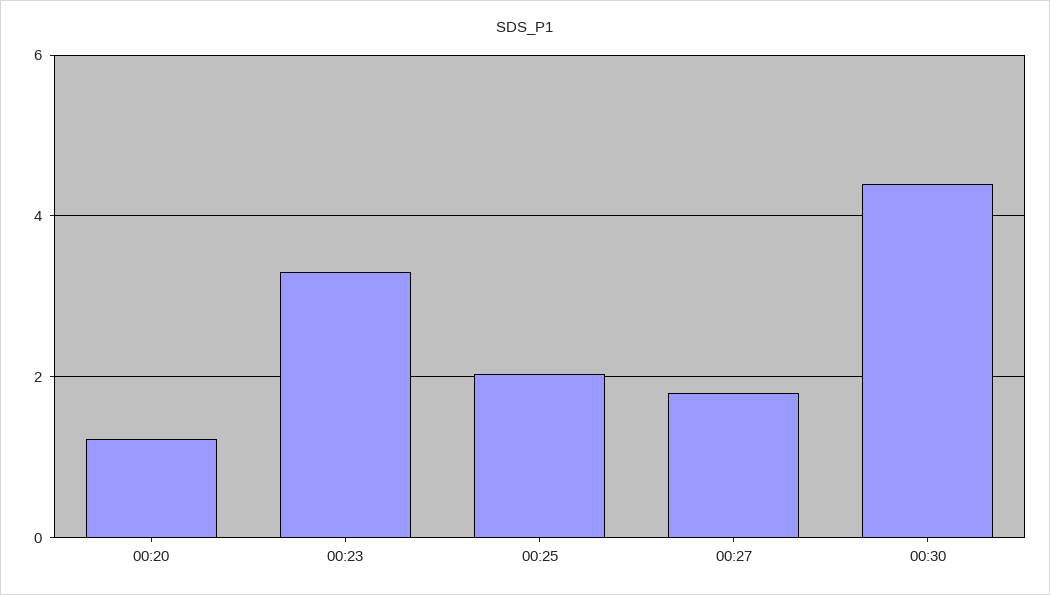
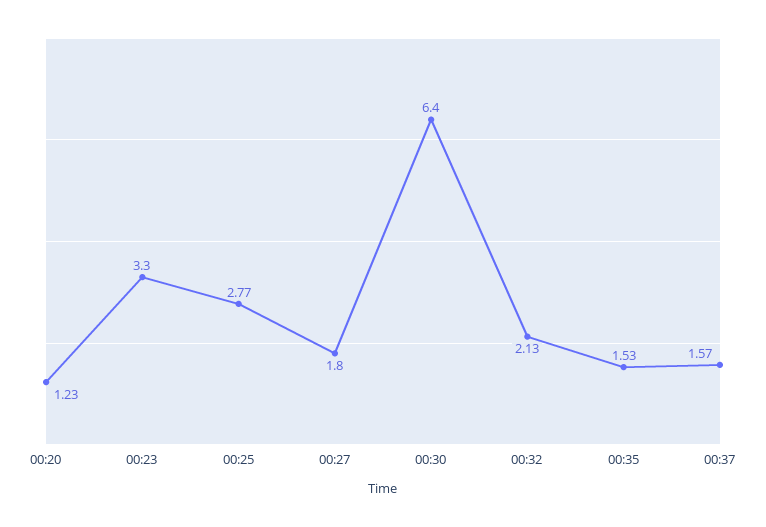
00:25: 2 -> 2.77
00:30: 4.4 -> 6.4
00:32: none -> 2.13
00:35: none -> 1.53
00:37: none -> 1.57

